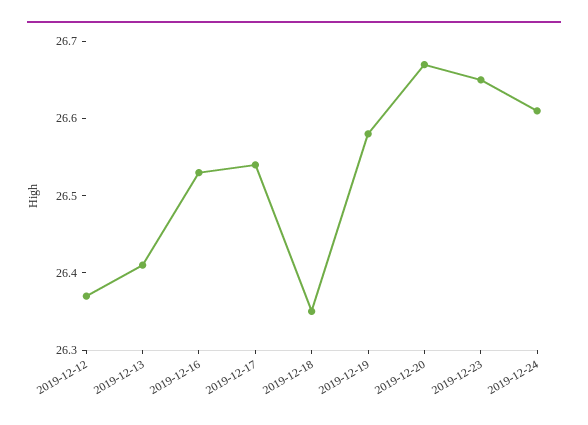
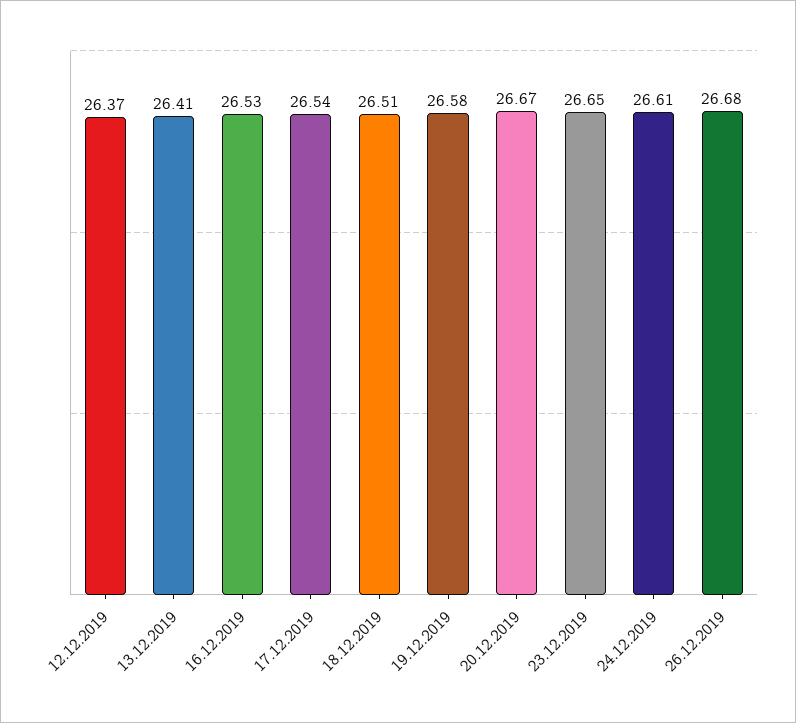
2019-12-18: 26.35 -> 26.51
26.12.2019: none -> 26.68

